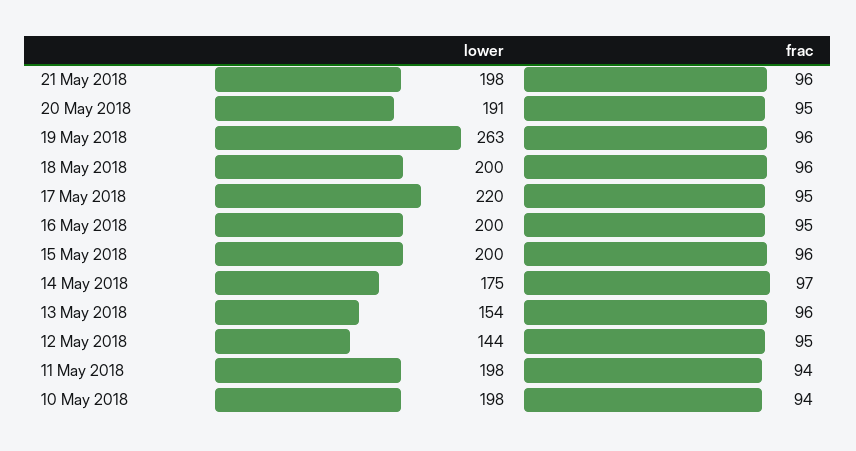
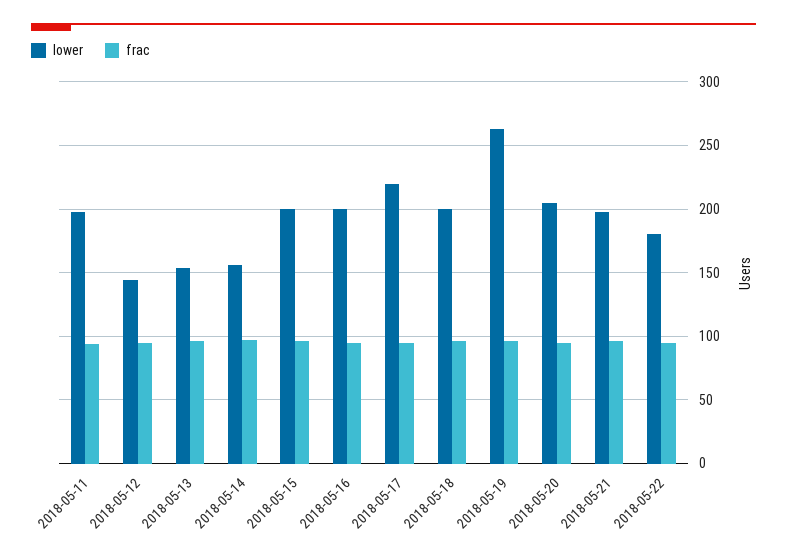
lower, 20 May 2018: 191 -> 205
lower, 14 May 2018: 175 -> 155
lower, 10 May 2018: 198 -> none
frac, 10 May 2018: 94 -> none
lower, 2018-05-22: none -> 180
frac, 2018-05-22: none -> 95

